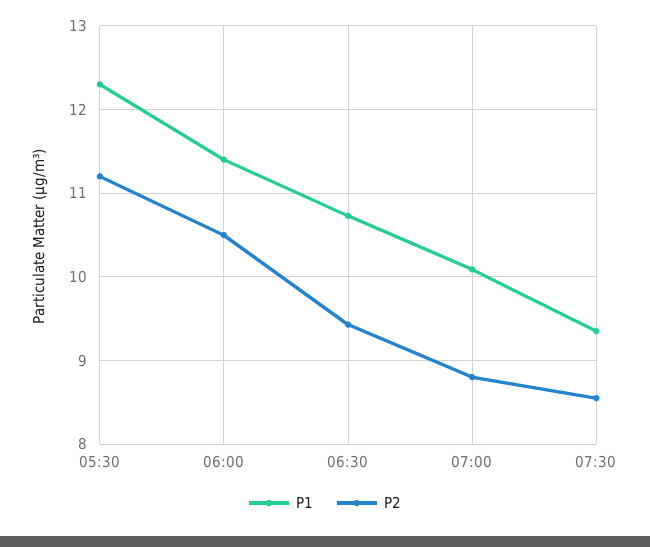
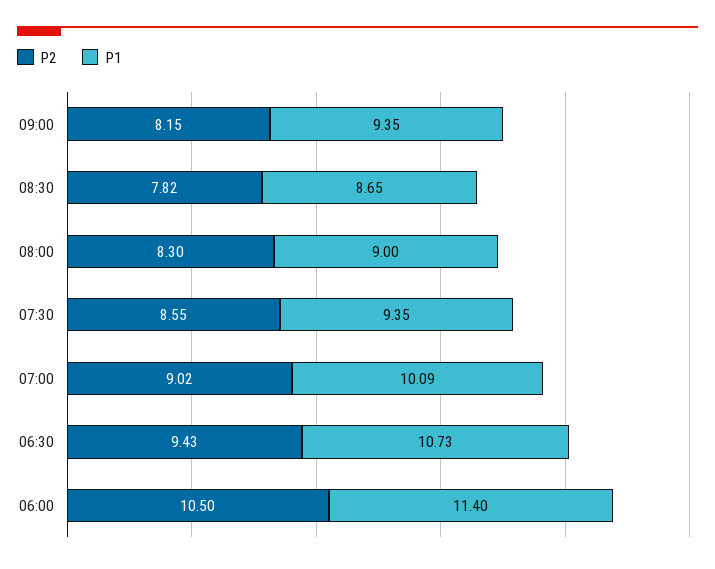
P1, 05:30: 12.3 -> none
P2, 05:30: 11.2 -> none
P2, 07:00: 8.8 -> 9.02
P2, 09:00: none -> 8.15
P1, 09:00: none -> 9.35
P2, 08:30: none -> 7.82
P1, 08:30: none -> 8.65
P2, 08:00: none -> 8.3
P1, 08:00: none -> 9

